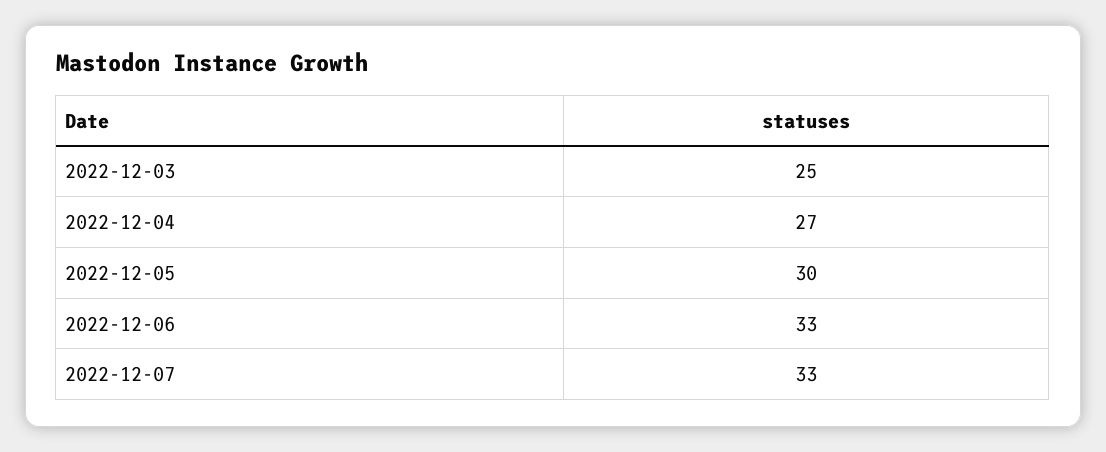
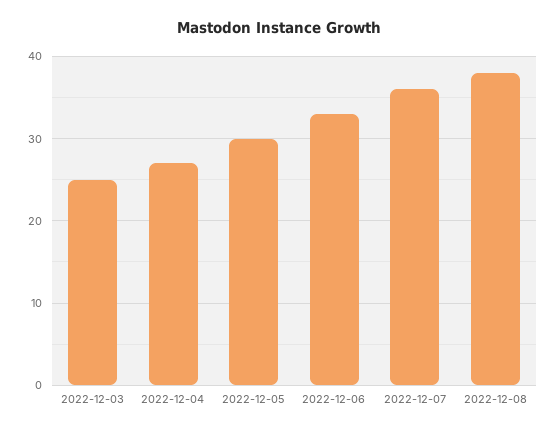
2022-12-07: 33 -> 36
2022-12-08: none -> 38

